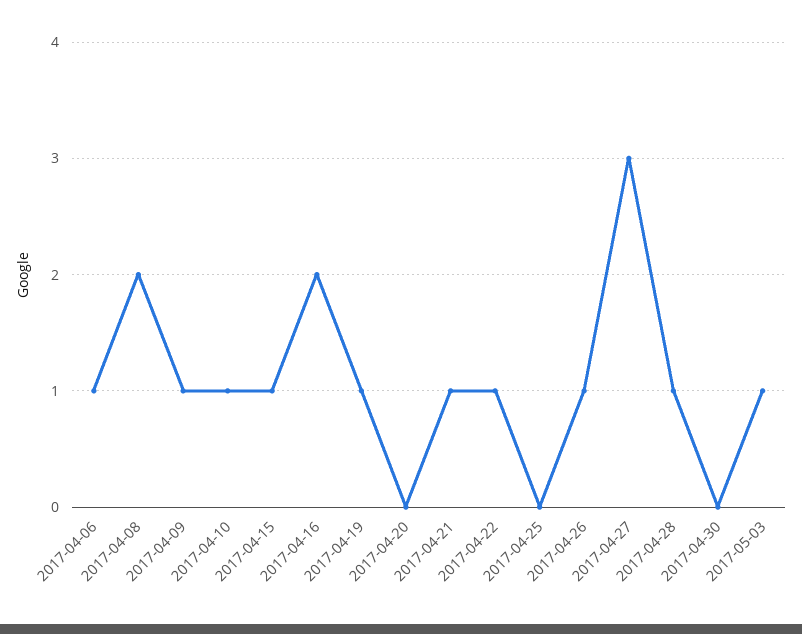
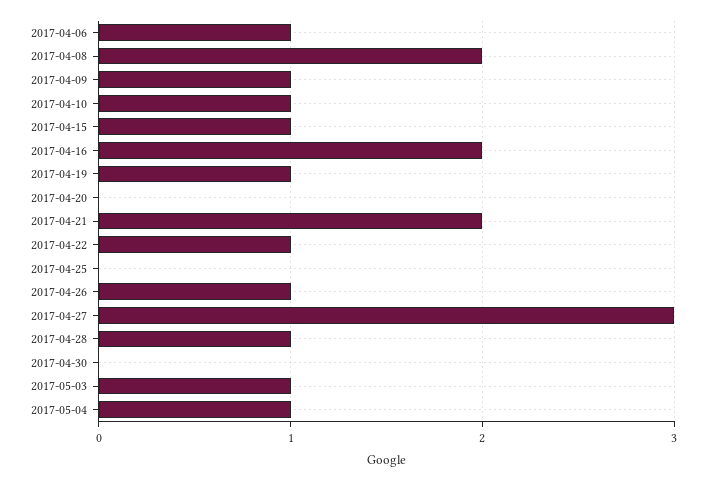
2017-04-21: 1 -> 2
2017-05-04: none -> 1

